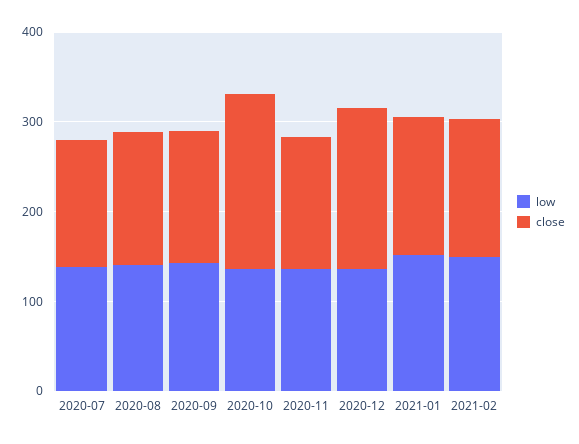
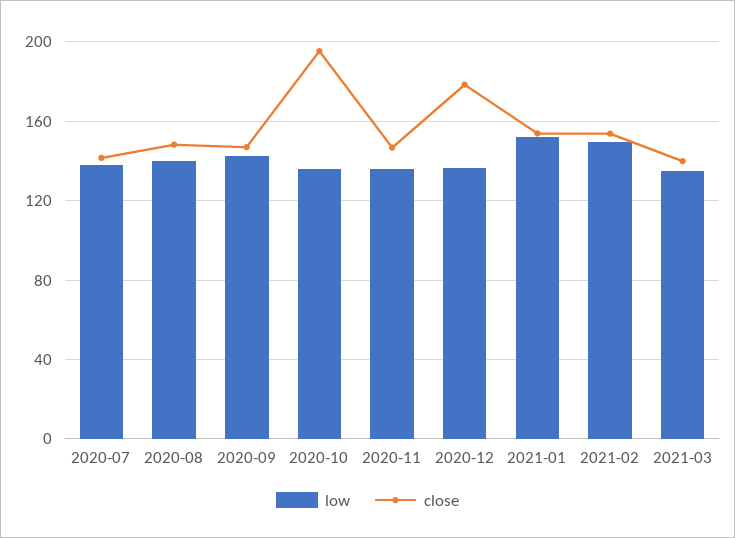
low, 2021-03: none -> 135
close, 2021-03: none -> 140

